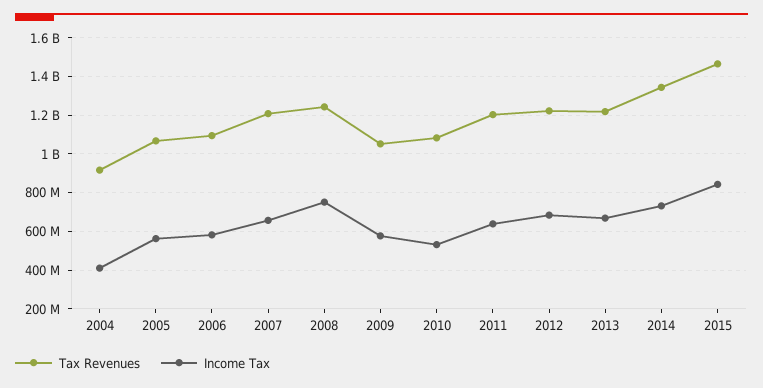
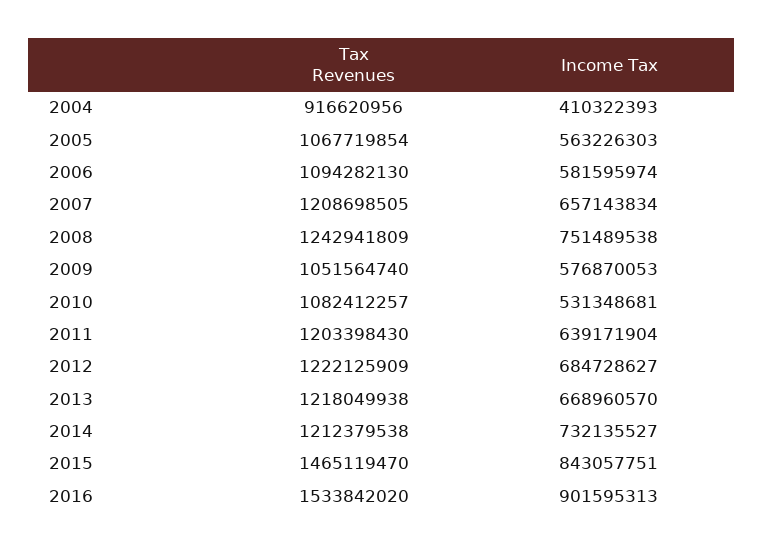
Tax Revenues, 2014: 1350000000 -> 1212379538
Tax Revenues, 2016: none -> 1533842020
Income Tax, 2016: none -> 901595313

